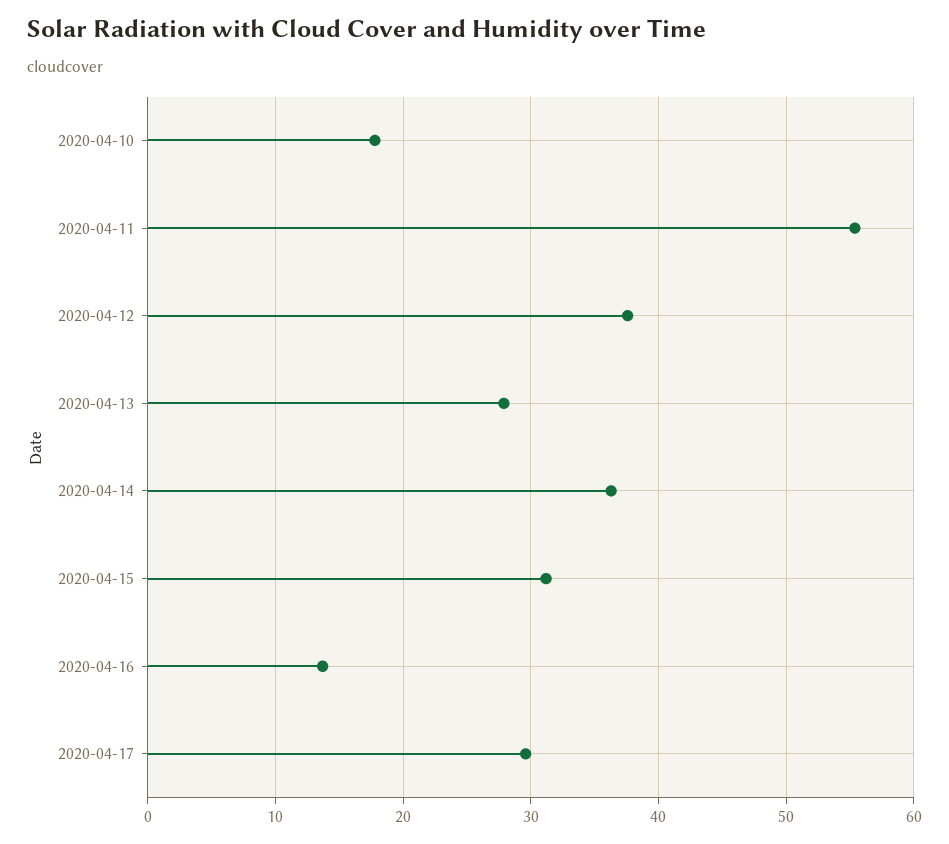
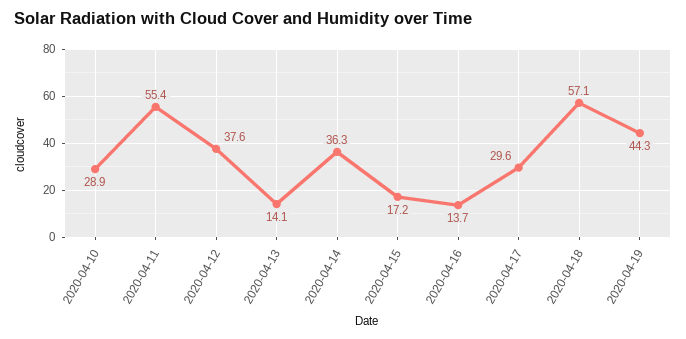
2020-04-10: 18 -> 28.9
2020-04-13: 28 -> 14.1
2020-04-15: 31 -> 17.2
2020-04-18: none -> 57.1
2020-04-19: none -> 44.3

